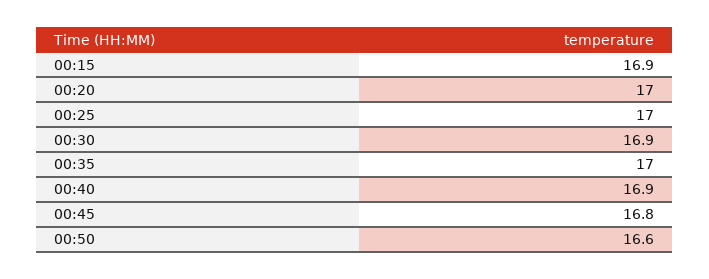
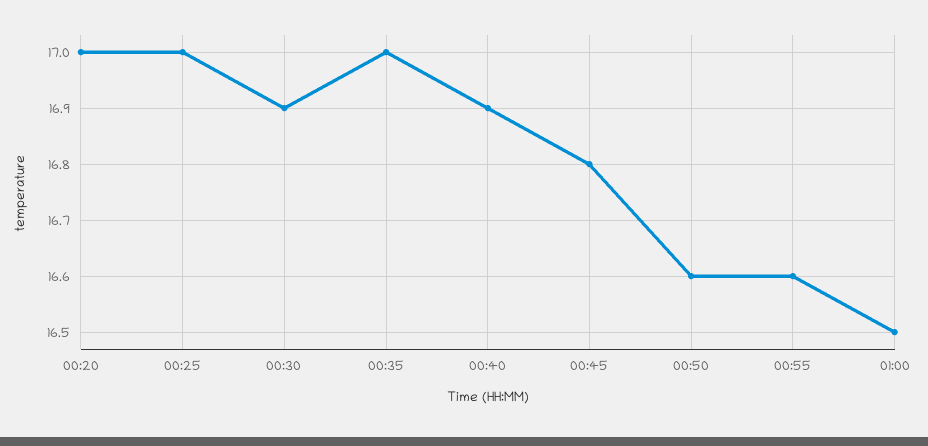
00:15: 16.9 -> none
00:55: none -> 16.6
01:00: none -> 16.5

